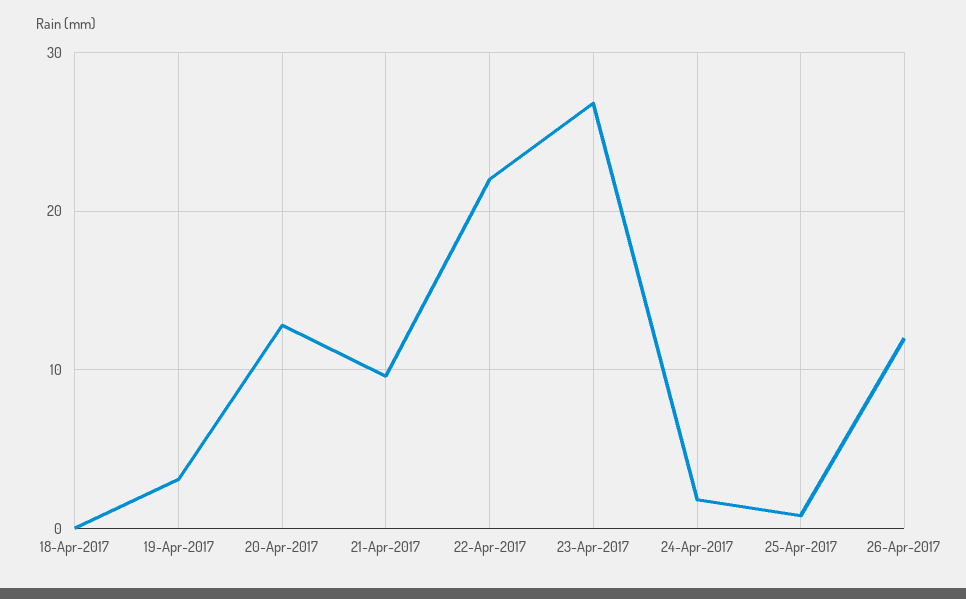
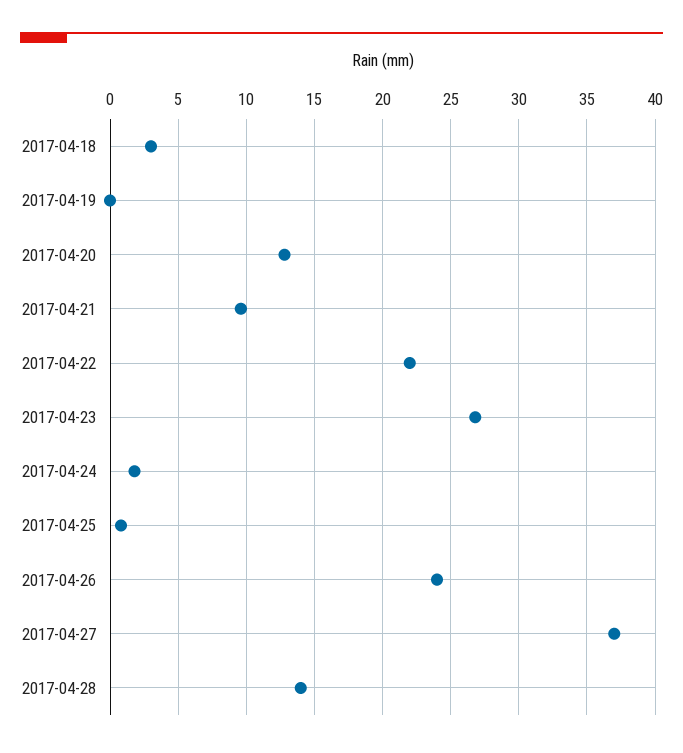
18-Apr-2017: 0 -> 3
19-Apr-2017: 3 -> 0
26-Apr-2017: 12 -> 24
2017-04-27: none -> 37
2017-04-28: none -> 14

